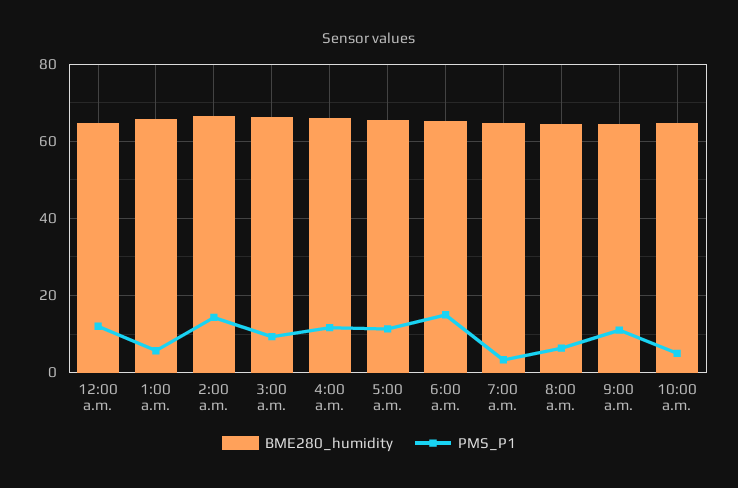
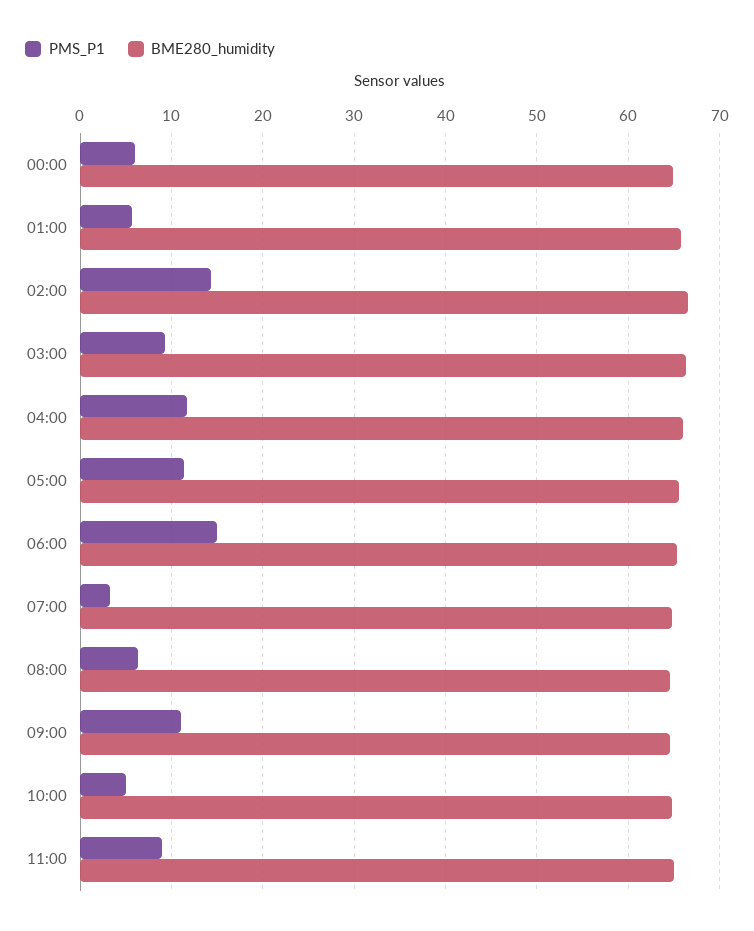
PMS_P1, 12:00 a.m.: 12 -> 6
PMS_P1, 11:00: none -> 9
BME280_humidity, 11:00: none -> 65

